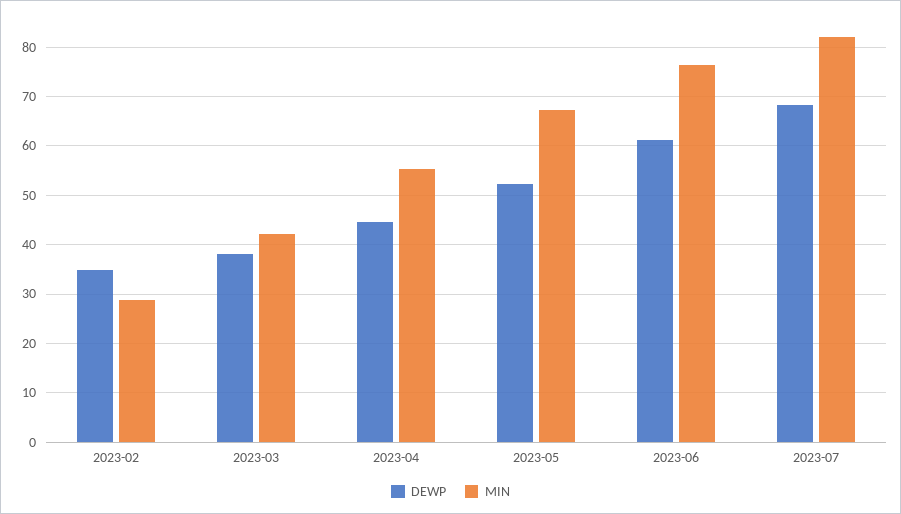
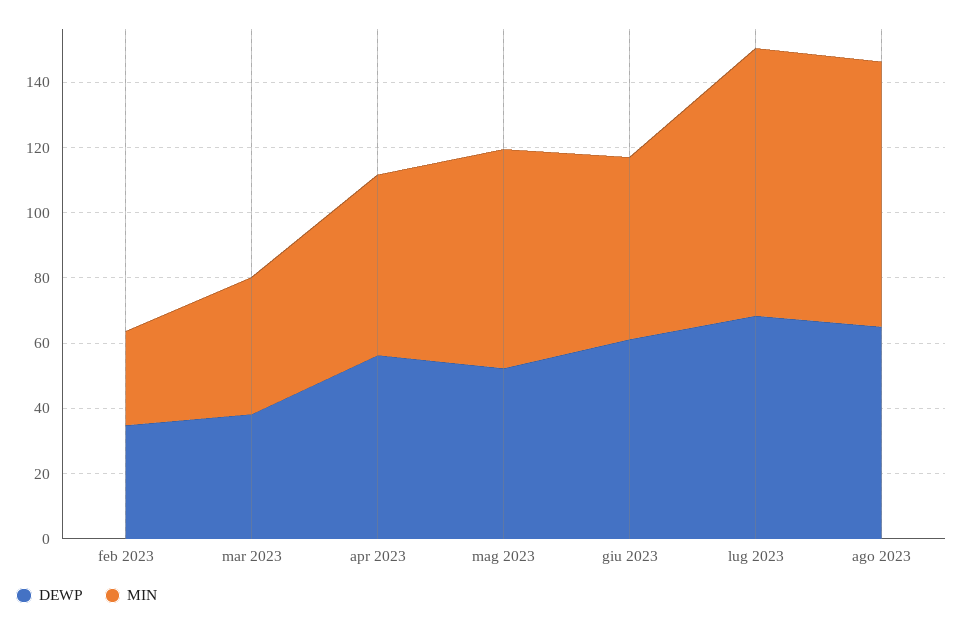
DEWP, 2023-04: 44 -> 55
MIN, 2023-06: 76 -> 55
DEWP, ago 2023: none -> 65
MIN, ago 2023: none -> 80

